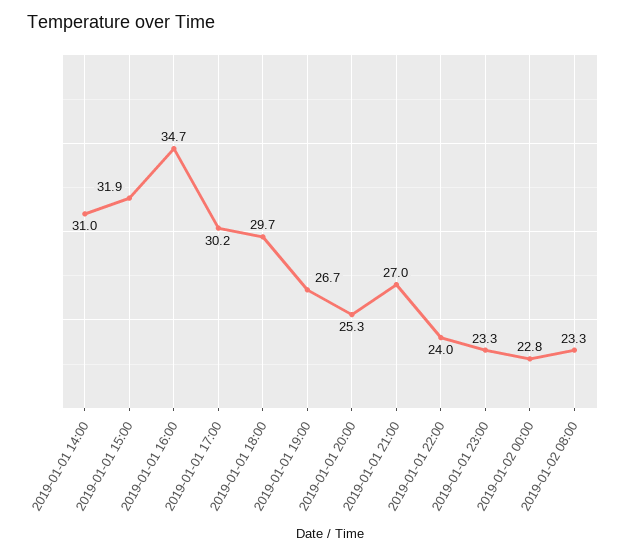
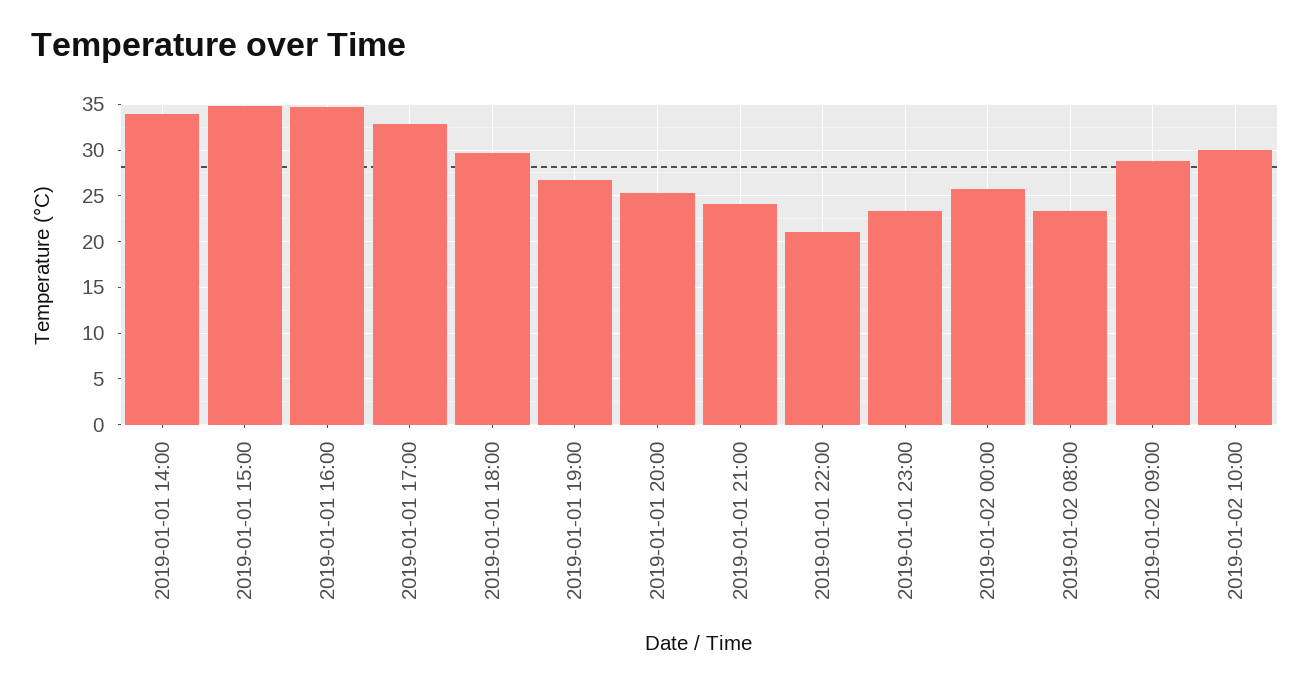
2019-01-01 14:00: 31 -> 34
2019-01-01 15:00: 31.9 -> 35
2019-01-01 17:00: 30.2 -> 33
2019-01-01 21:00: 27 -> 24
2019-01-01 22:00: 24 -> 21
2019-01-02 00:00: 22.8 -> 26
2019-01-02 09:00: none -> 29
2019-01-02 10:00: none -> 30

